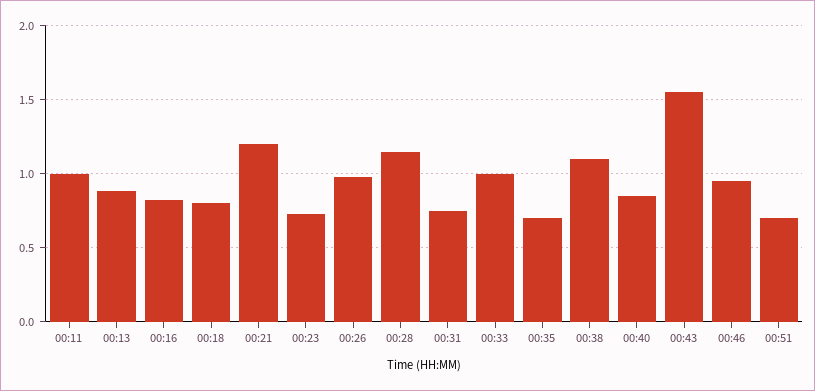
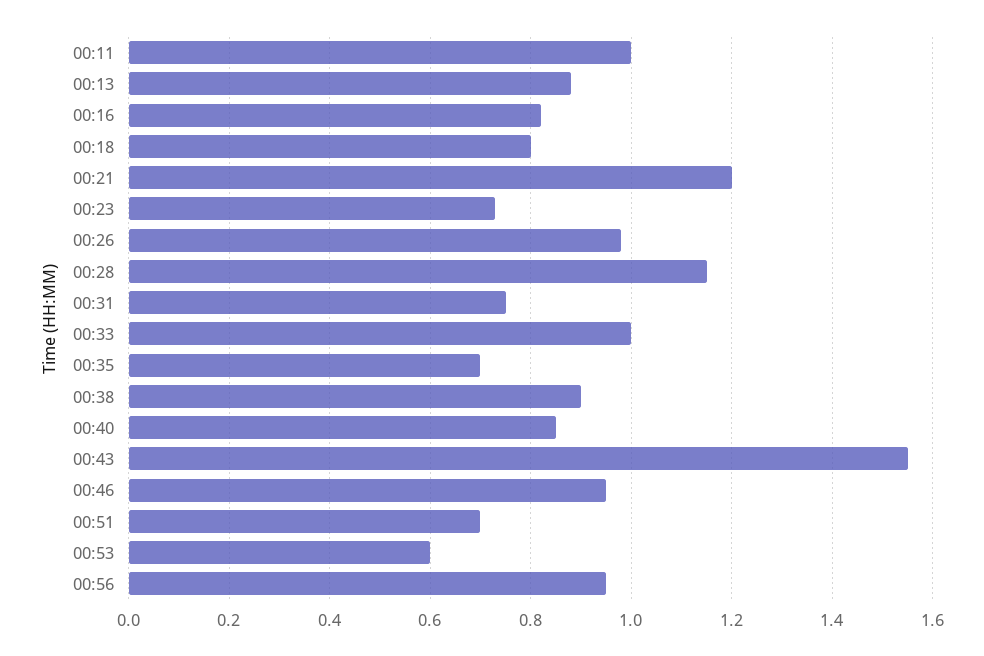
00:38: 1.1 -> 0.9
00:53: none -> 0.6
00:56: none -> 0.95

